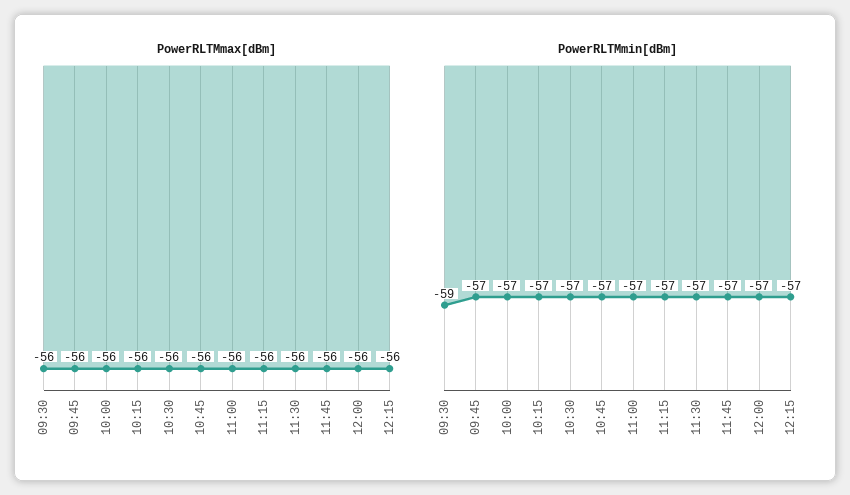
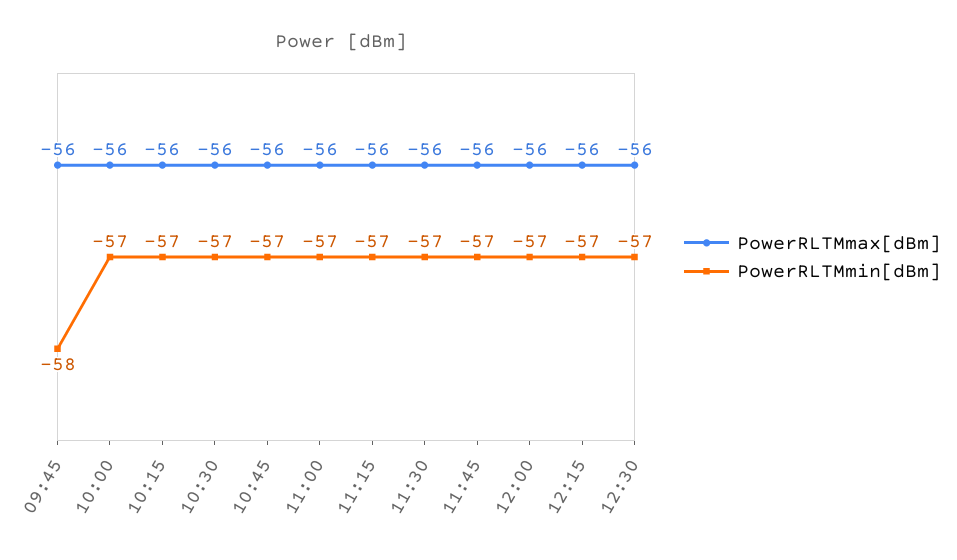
PowerRLTMmax[dBm], 09:30: -56 -> none
PowerRLTMmin[dBm], 09:30: -59 -> none
PowerRLTMmin[dBm], 09:45: -57 -> -58
PowerRLTMmax[dBm], 12:30: none -> -56
PowerRLTMmin[dBm], 12:30: none -> -57

